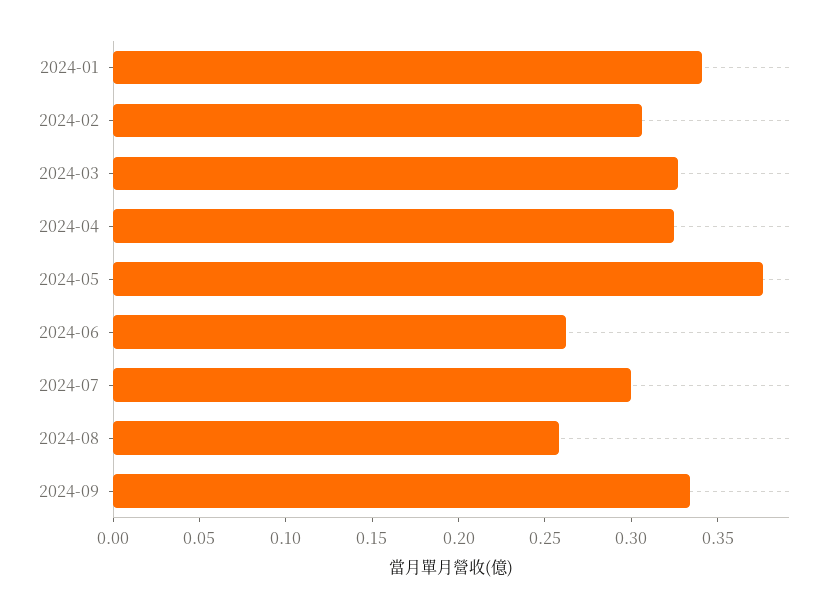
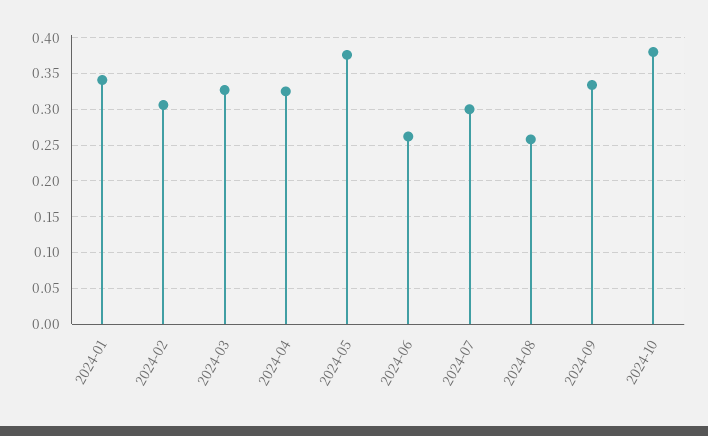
2024-10: none -> 0.38

